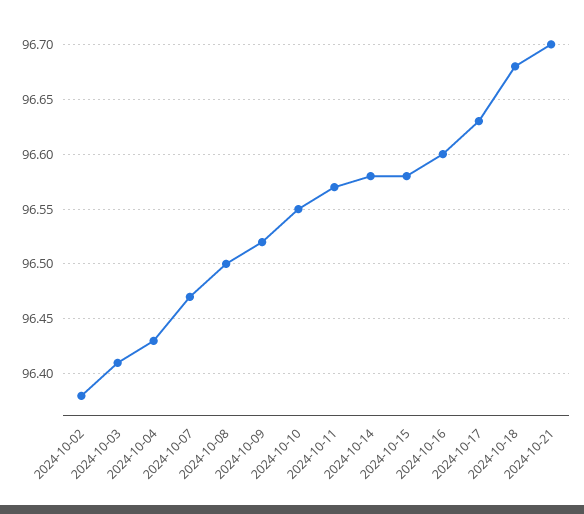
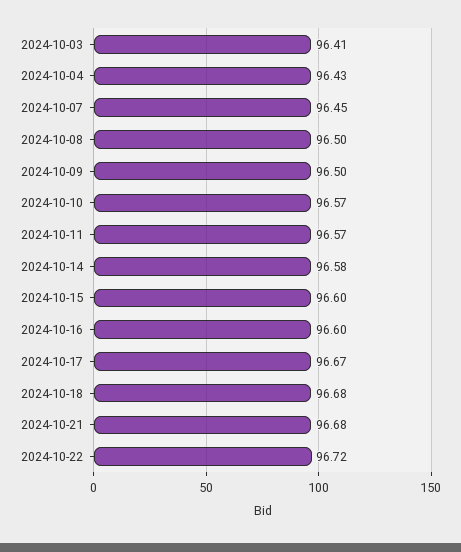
2024-10-02: 96.38 -> none
2024-10-07: 96.47 -> 96.45
2024-10-09: 96.52 -> 96.5
2024-10-10: 96.55 -> 96.57
2024-10-15: 96.58 -> 96.6
2024-10-17: 96.63 -> 96.67
2024-10-21: 96.7 -> 96.68
2024-10-22: none -> 96.72

